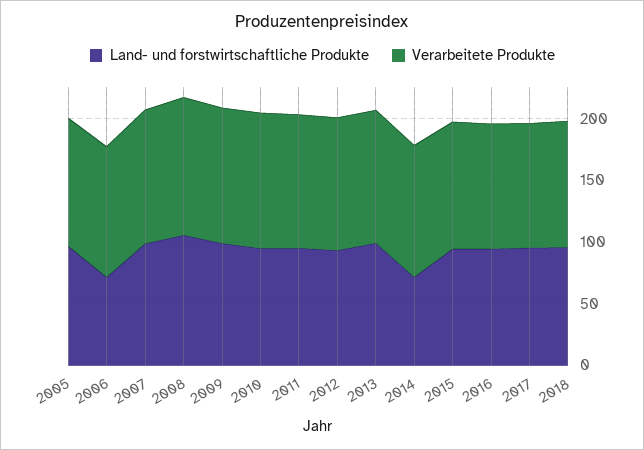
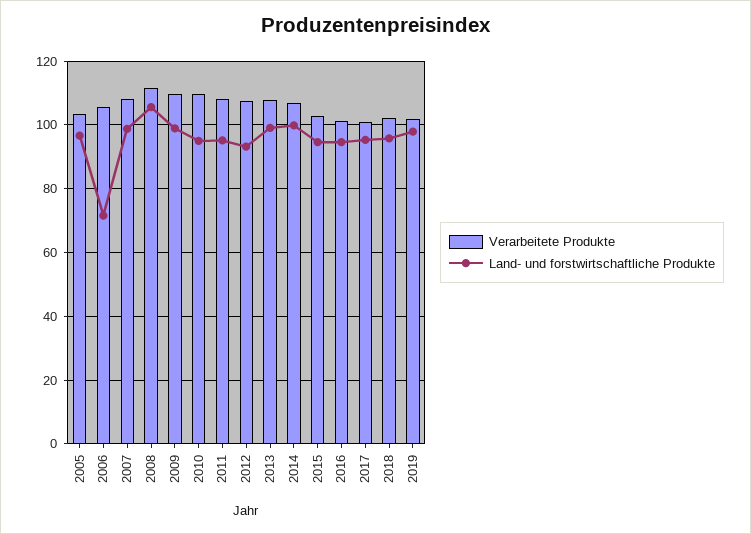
Land- und forstwirtschaftliche Produkte, 2014: 70 -> 100
Verarbeitete Produkte, 2019: none -> 102
Land- und forstwirtschaftliche Produkte, 2019: none -> 98

